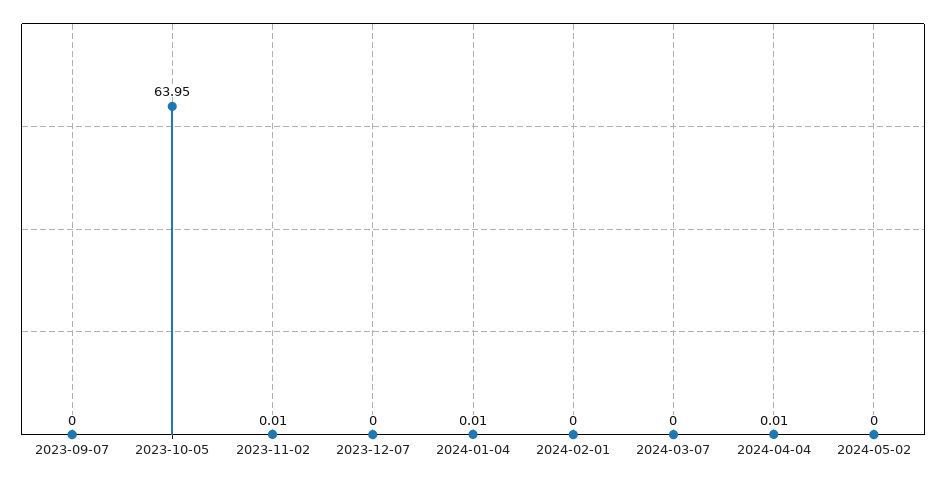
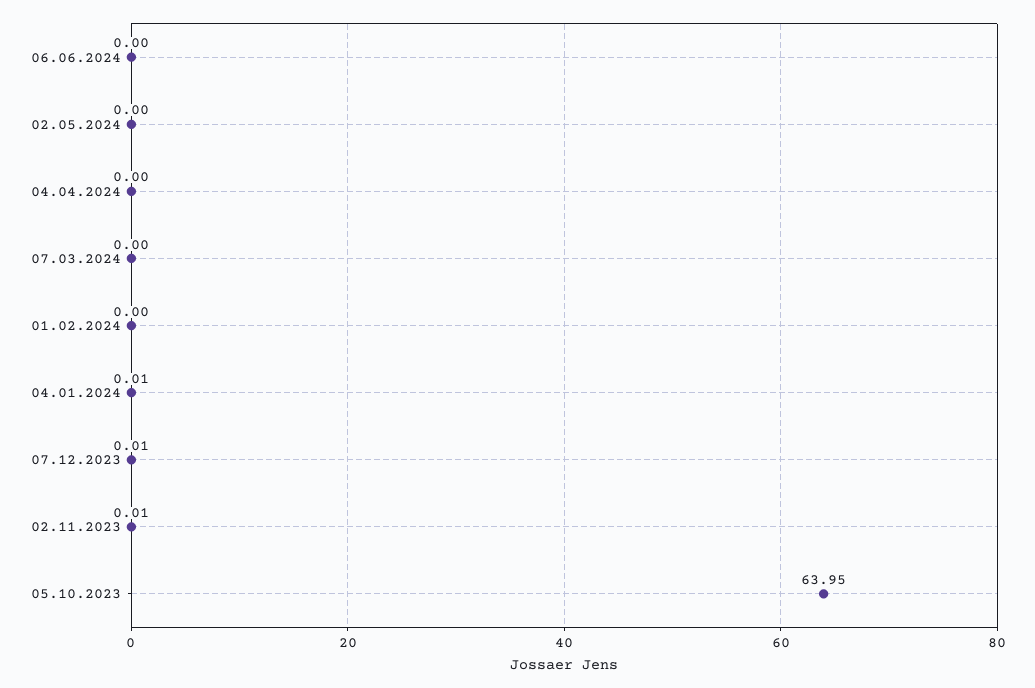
2023-09-07: 0 -> none
2023-12-07: 0 -> 0.01
2024-04-04: 0.01 -> 0
06.06.2024: none -> 0

